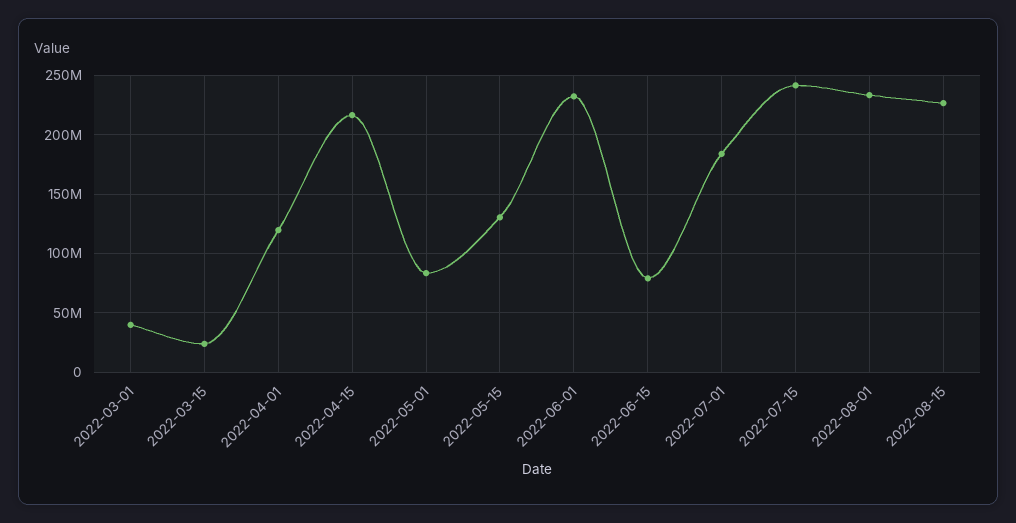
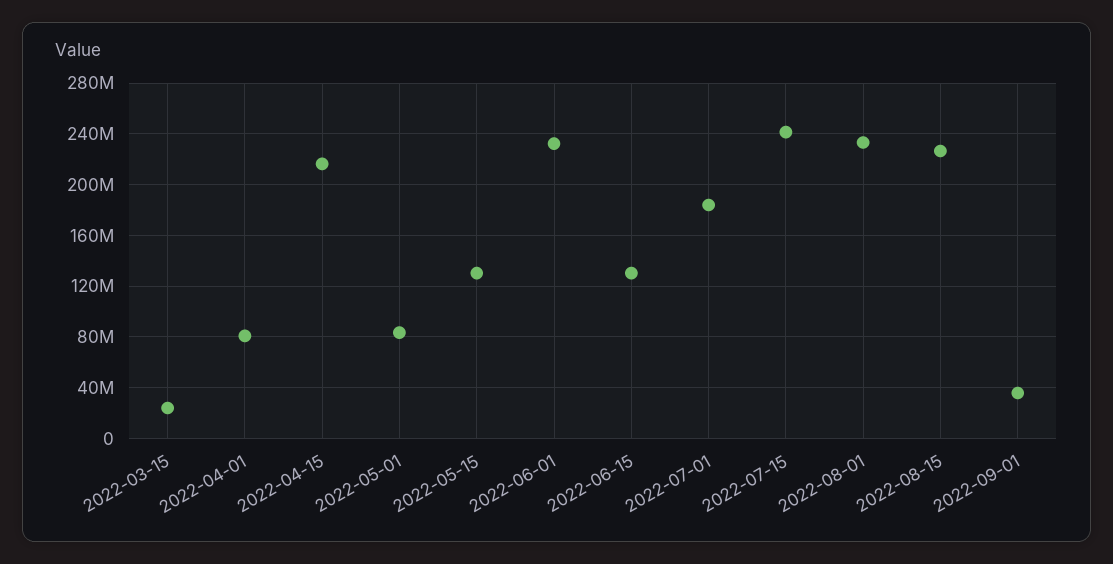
2022-03-01: 40000000 -> none
2022-04-01: 120000000 -> 80000000
2022-06-15: 80000000 -> 130000000
2022-09-01: none -> 35000000

